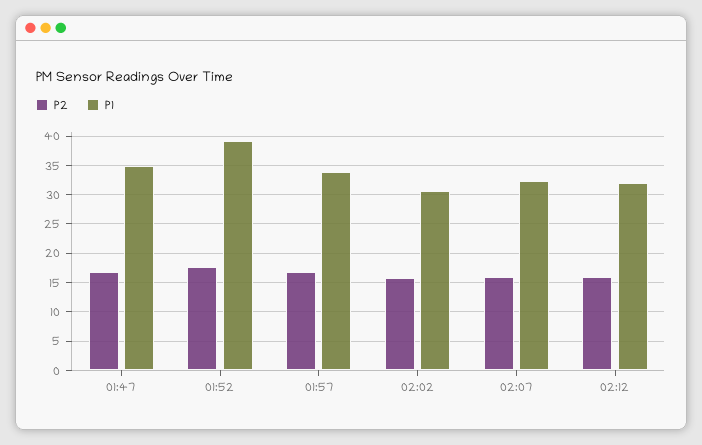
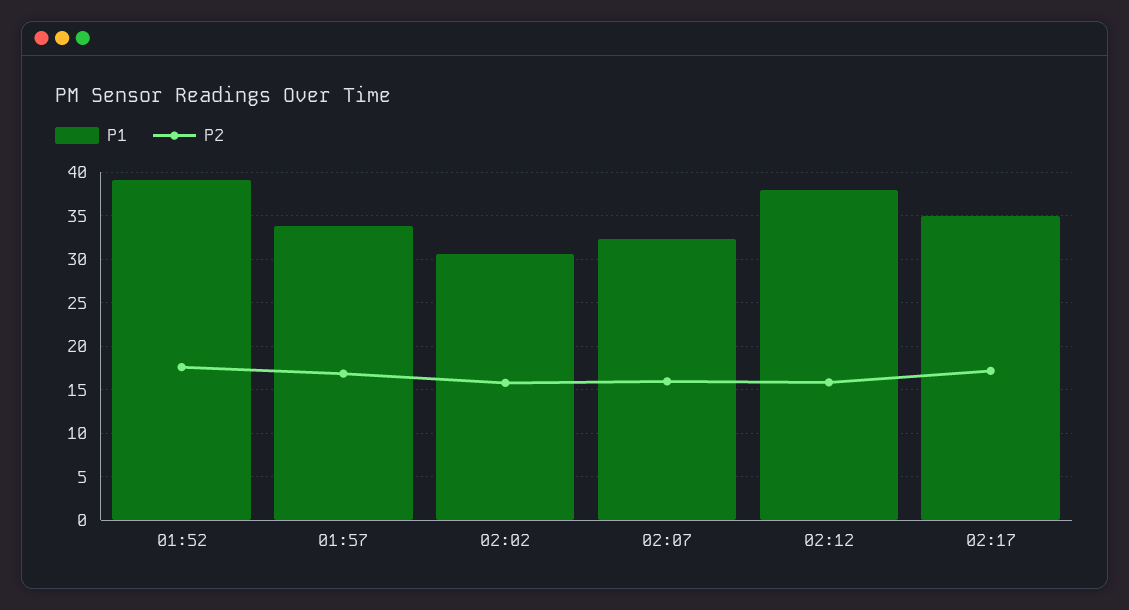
P2, 01:47: 17.5 -> none
P1, 01:47: 35 -> none
P1, 02:12: 32.5 -> 38
P1, 02:17: none -> 35
P2, 02:17: none -> 17

